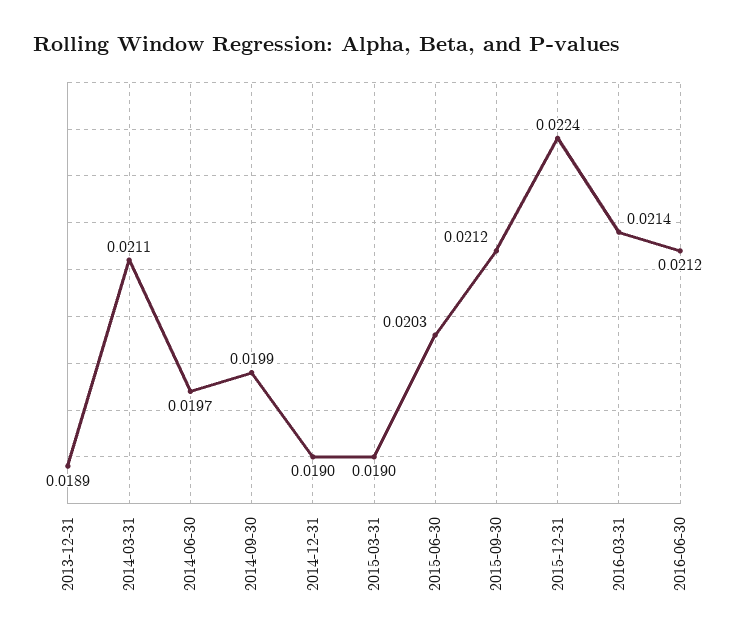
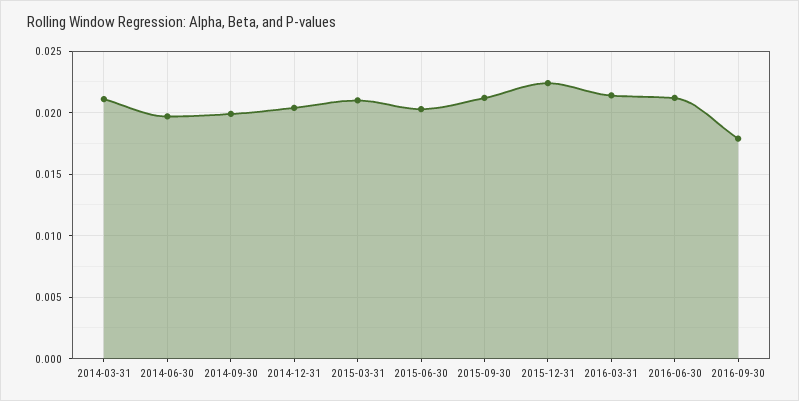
2013-12-31: 0.0189 -> none
2014-12-31: 0.019 -> 0.0205
2015-03-31: 0.019 -> 0.021
2016-09-30: none -> 0.018

